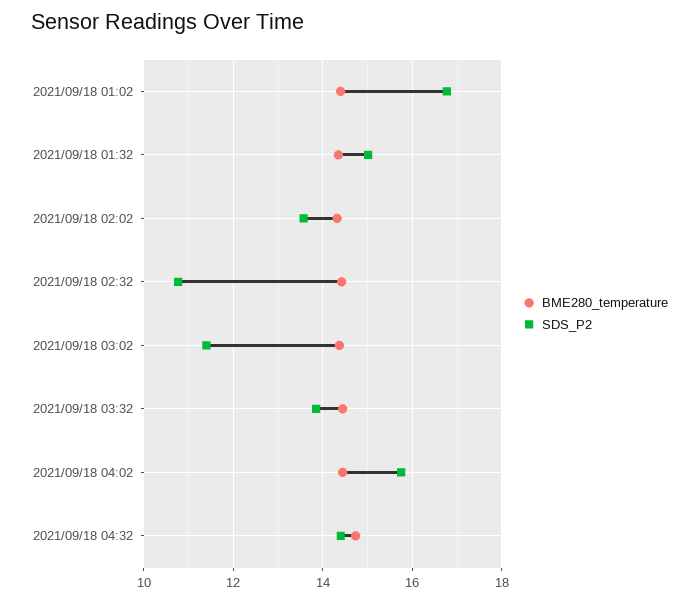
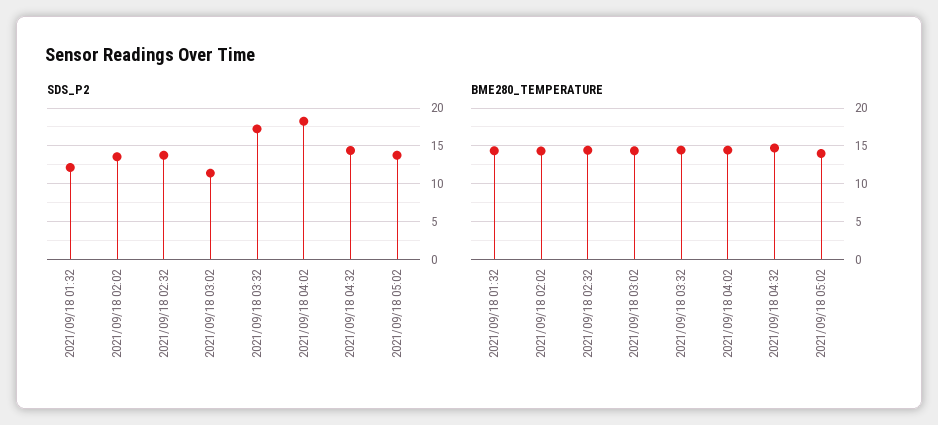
BME280_temperature, 2021/09/18 01:02: 14.4 -> none
SDS_P2, 2021/09/18 01:02: 16.8 -> none
SDS_P2, 2021/09/18 01:32: 15 -> 12
SDS_P2, 2021/09/18 02:32: 10.8 -> 14
SDS_P2, 2021/09/18 03:32: 13.8 -> 17
SDS_P2, 2021/09/18 04:02: 15.8 -> 18
SDS_P2, 2021/09/18 05:02: none -> 14
BME280_temperature, 2021/09/18 05:02: none -> 14

